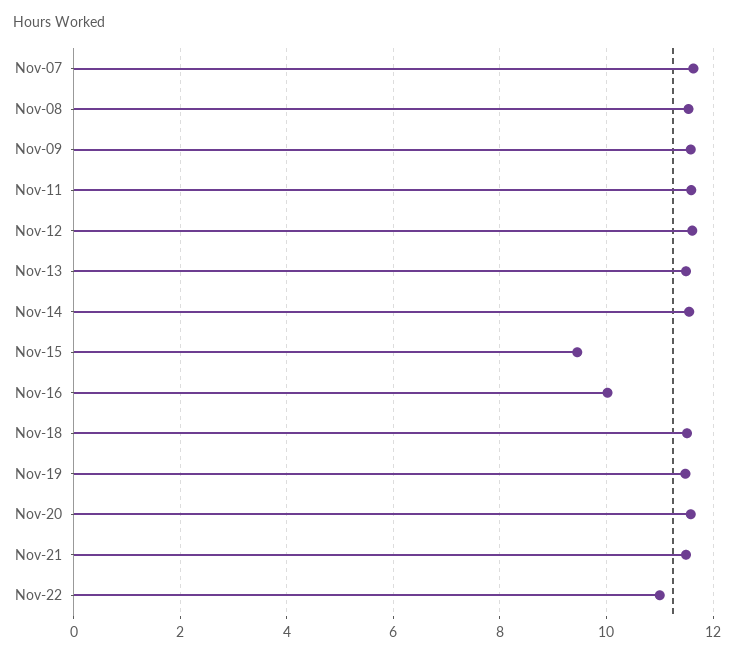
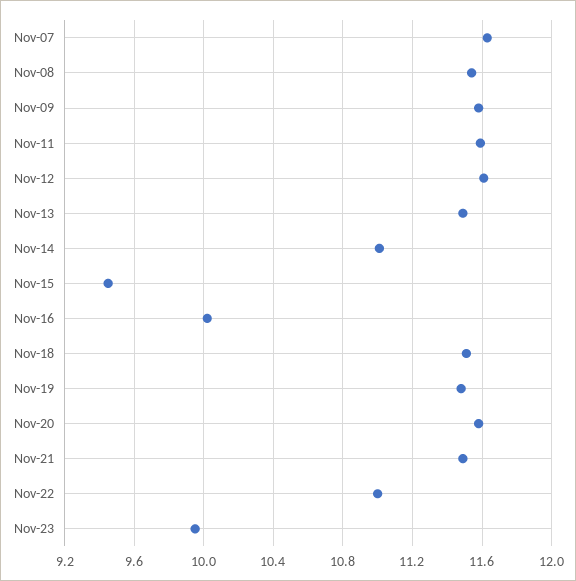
Nov-14: 11.6 -> 11
Nov-23: none -> 9.95

